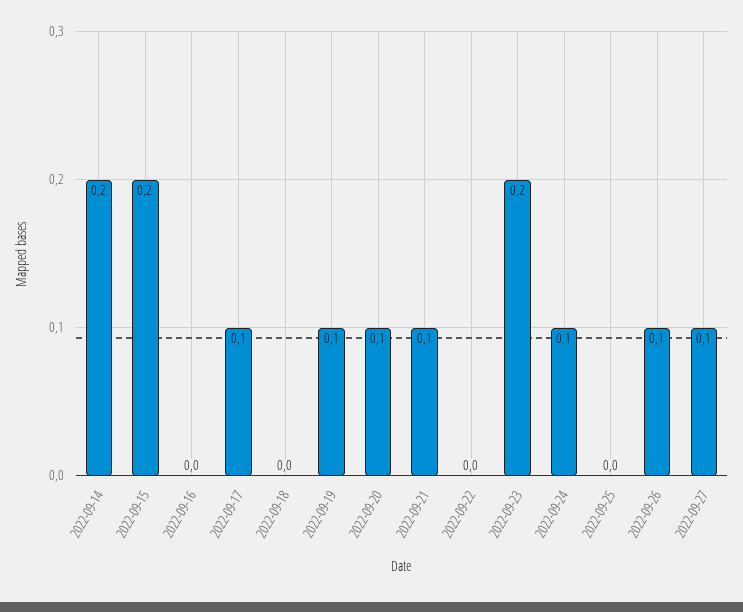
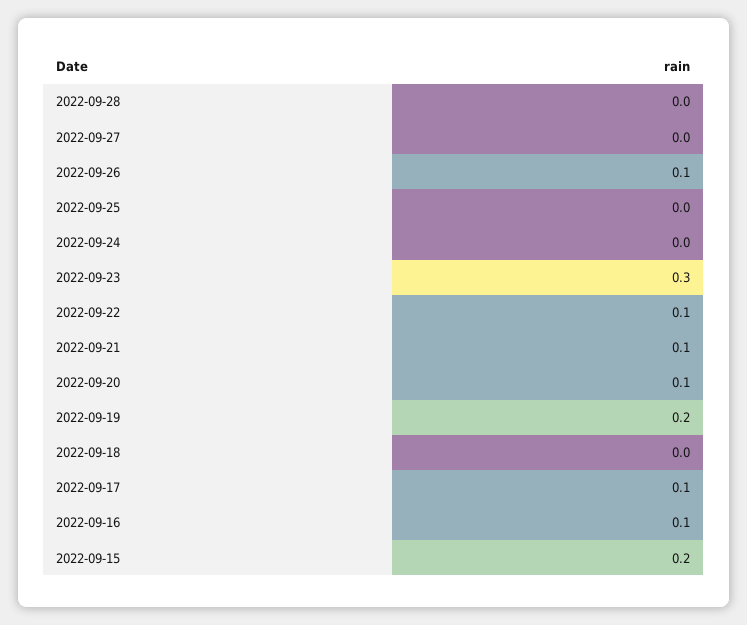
2022-09-14: 0.2 -> none
2022-09-16: 0 -> 0.1
2022-09-19: 0.1 -> 0.2
2022-09-22: 0 -> 0.1
2022-09-23: 0.2 -> 0.3
2022-09-24: 0.1 -> 0
2022-09-27: 0.1 -> 0
2022-09-28: none -> 0

